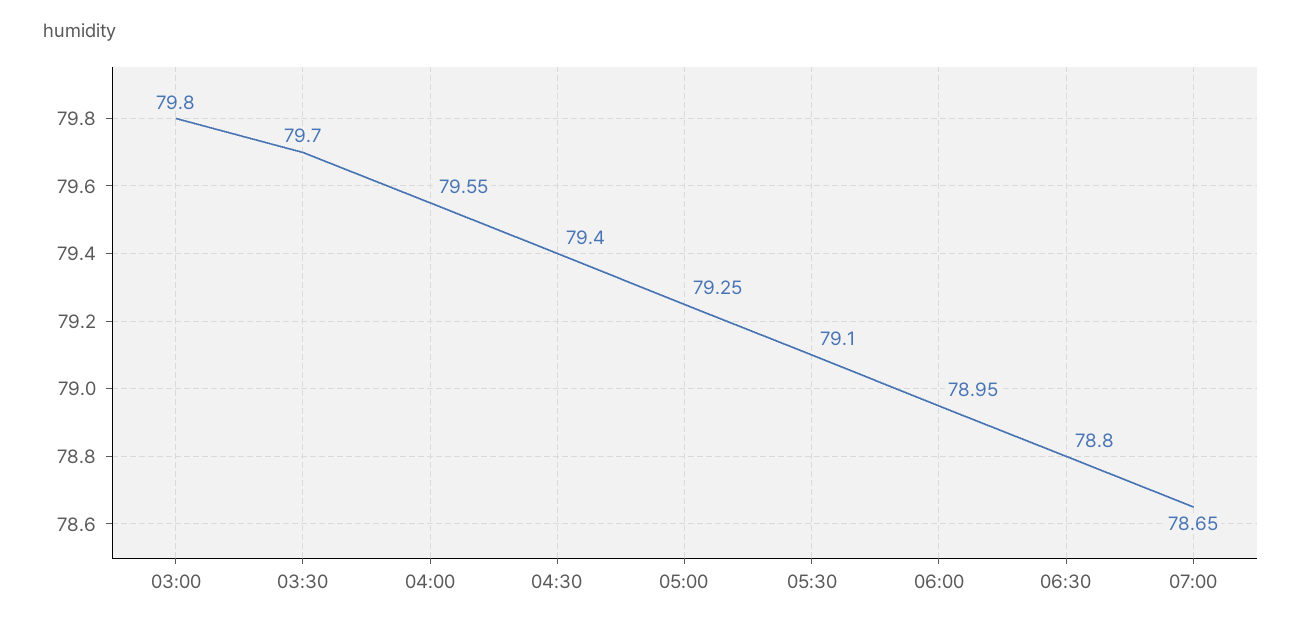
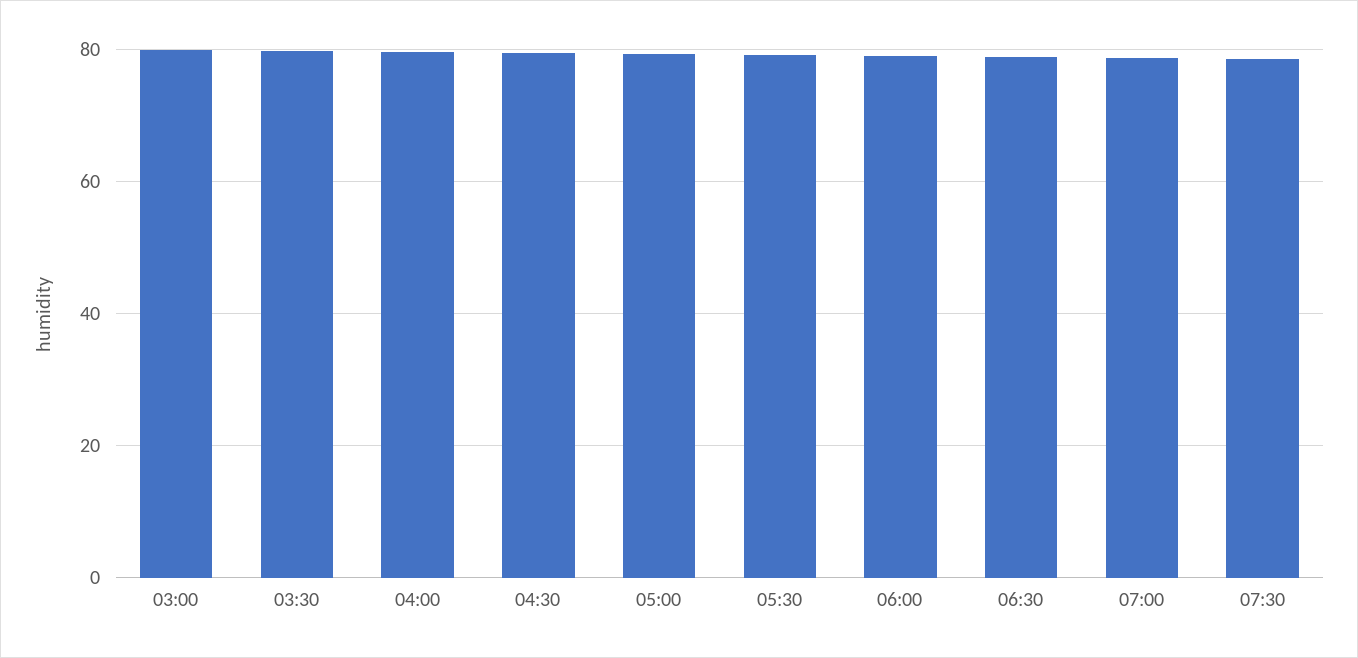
07:30: none -> 78

